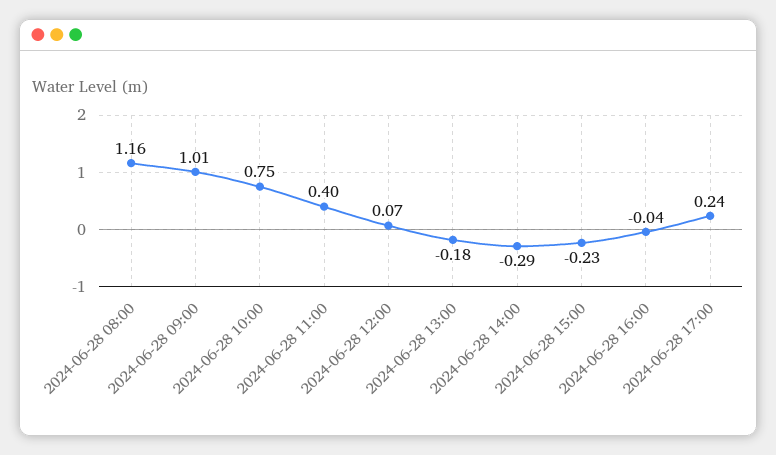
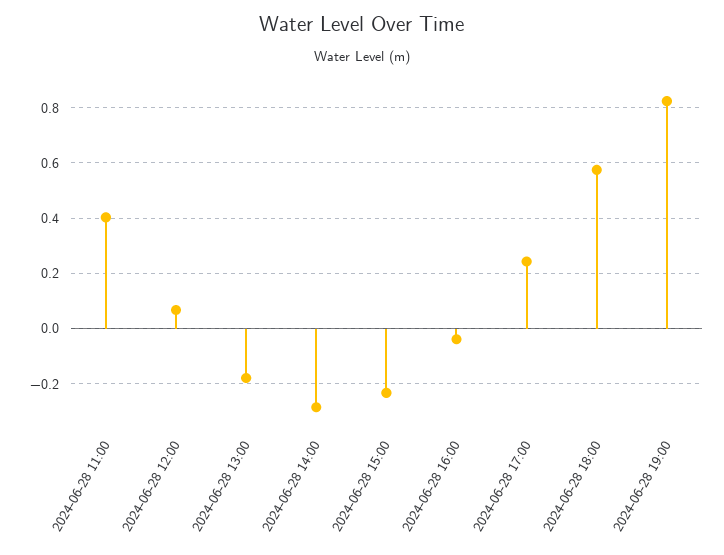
2024-06-28 08:00: 1.16 -> none
2024-06-28 09:00: 1.01 -> none
2024-06-28 10:00: 0.75 -> none
2024-06-28 18:00: none -> 0.575
2024-06-28 19:00: none -> 0.825

